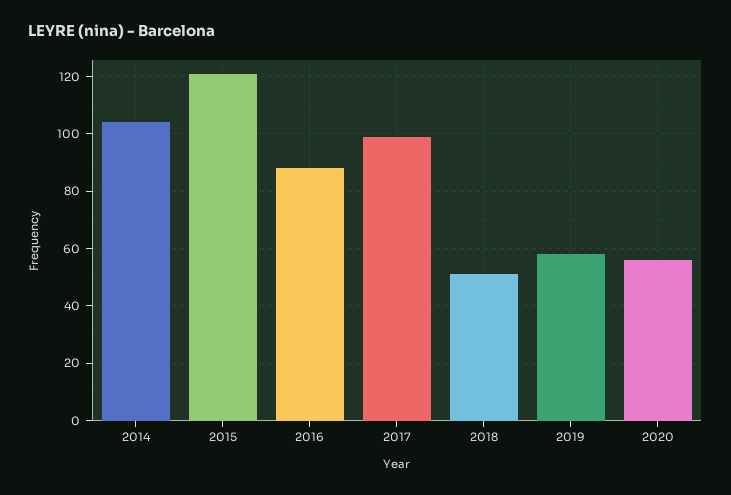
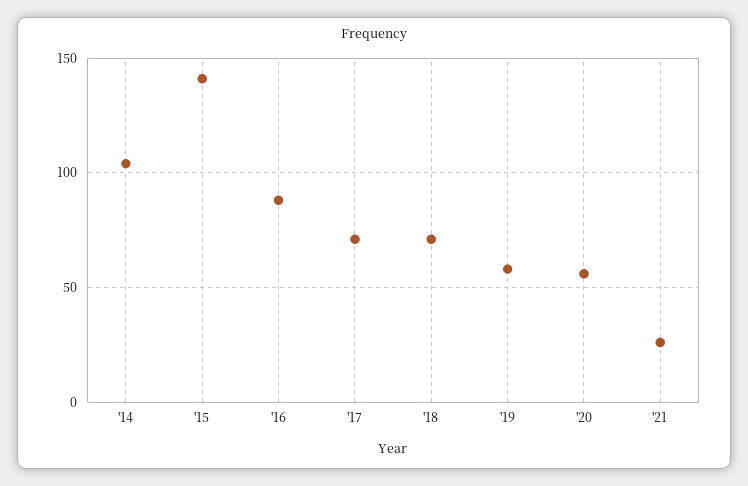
2015: 120 -> 140
2017: 100 -> 70
2018: 50 -> 70
'21: none -> 25

